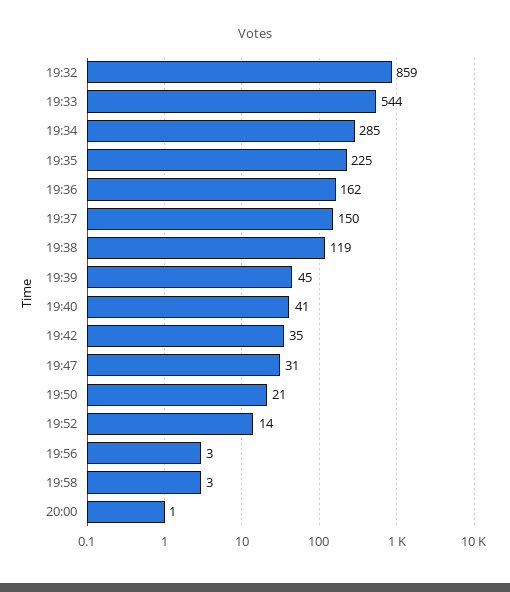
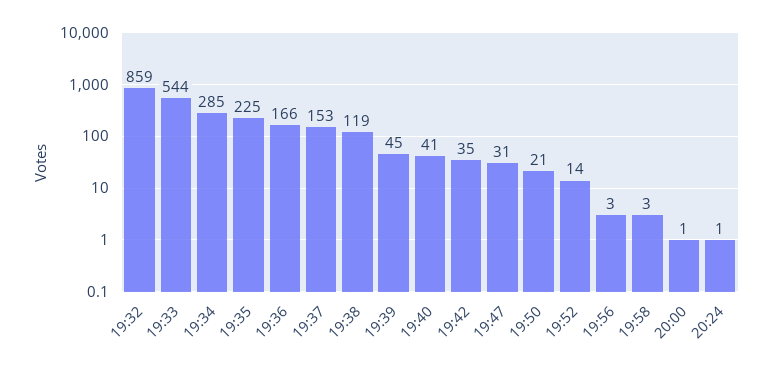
19:36: 162 -> 166
19:37: 150 -> 153
20:24: none -> 1

